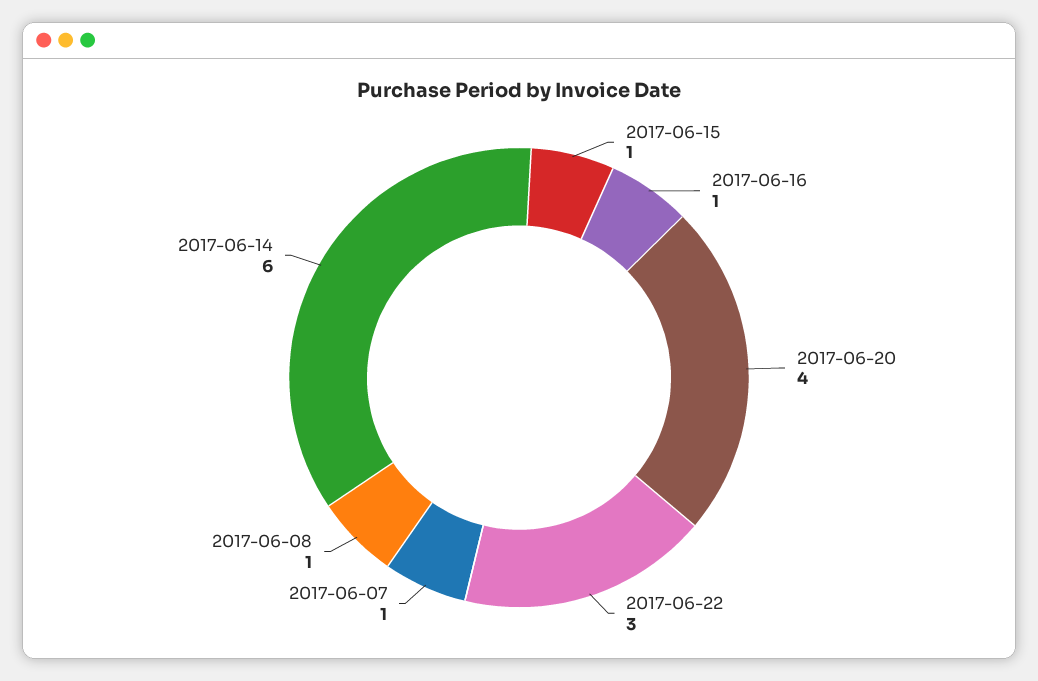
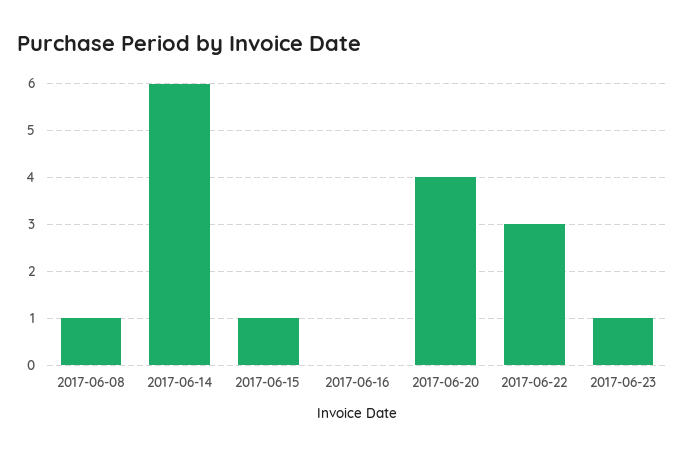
2017-06-16: 1 -> 0
2017-06-07: 1 -> none
2017-06-23: none -> 1

